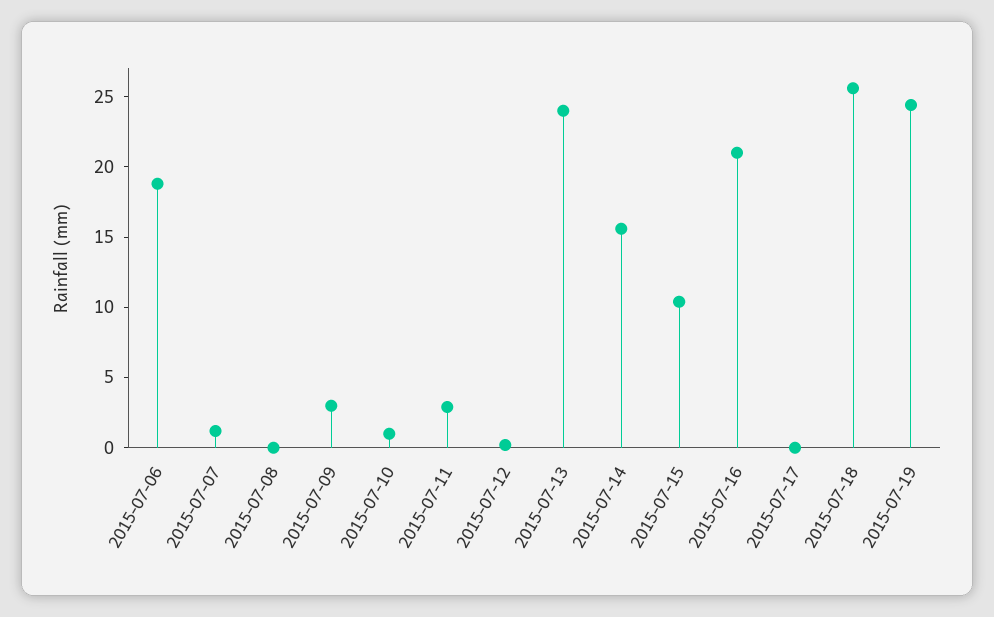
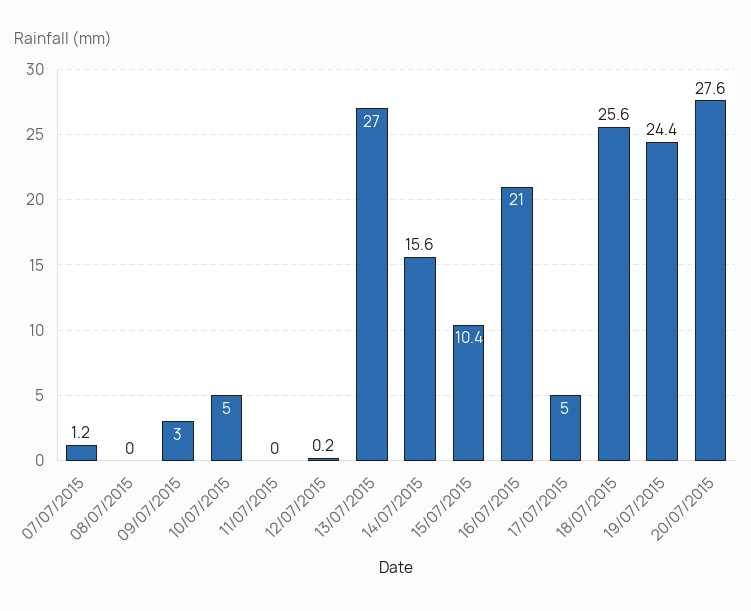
2015-07-06: 19 -> none
2015-07-10: 1 -> 5
2015-07-11: 3 -> 0
2015-07-13: 24 -> 27
2015-07-17: 0 -> 5
20/07/2015: none -> 27.6

